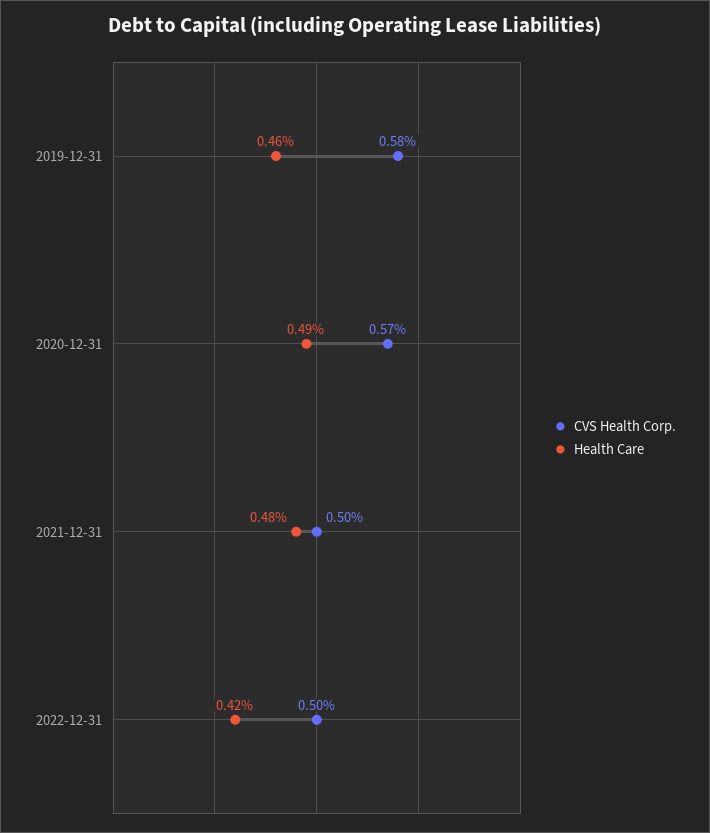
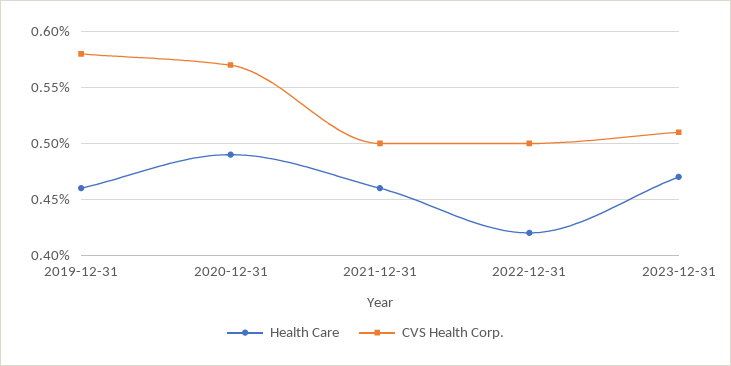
Health Care, 2021-12-31: 0.48 -> 0.46
Health Care, 2023-12-31: none -> 0.47
CVS Health Corp., 2023-12-31: none -> 0.51

